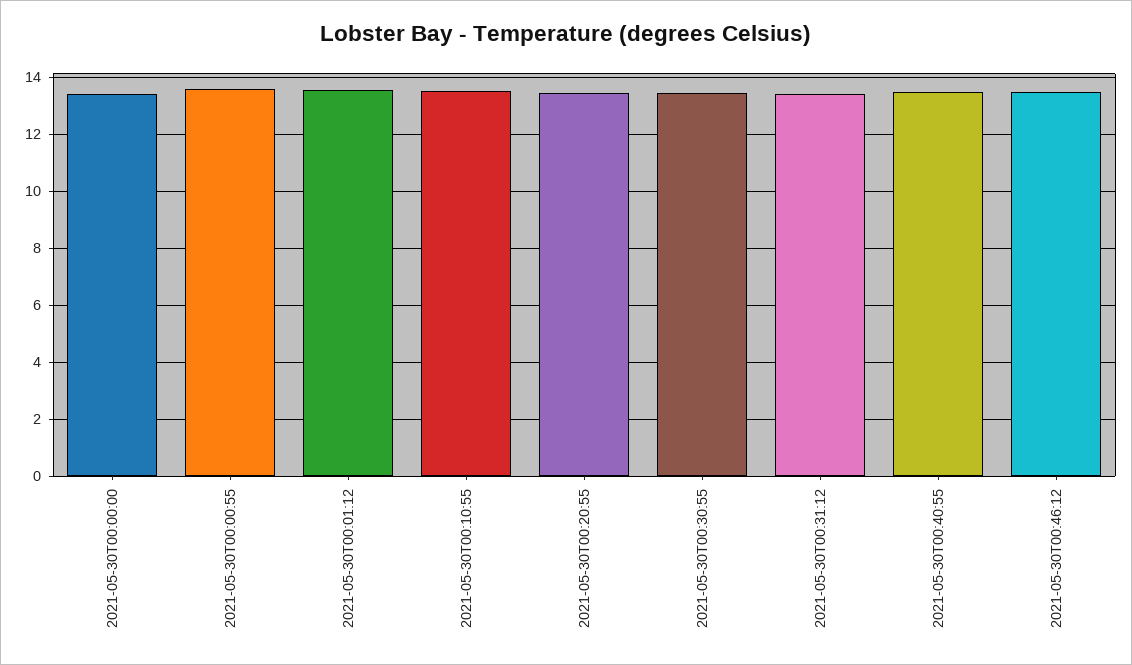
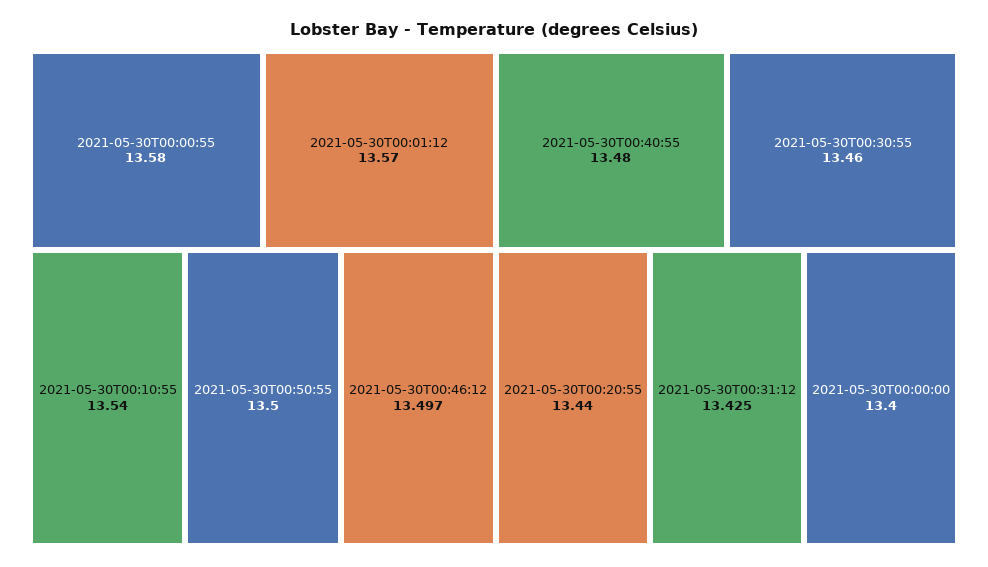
2021-05-30T00:50:55: none -> 13.5

